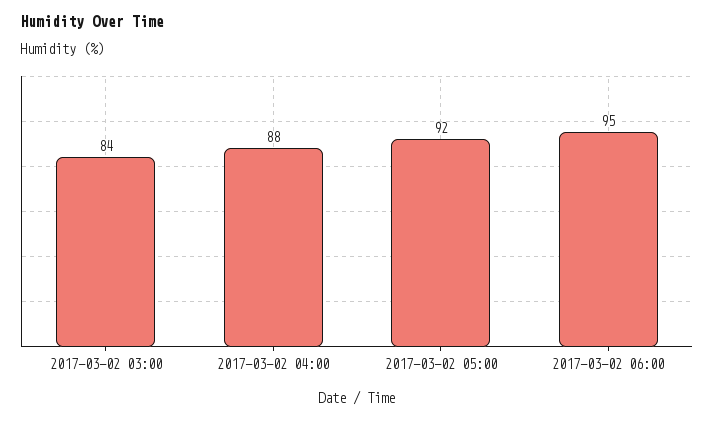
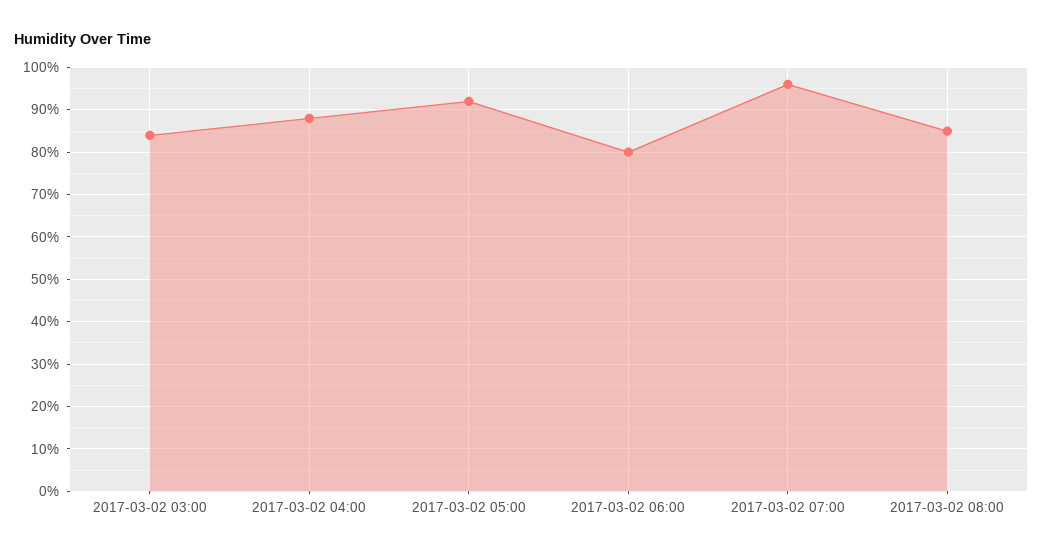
2017-03-02 06:00: 95 -> 80
2017-03-02 07:00: none -> 95
2017-03-02 08:00: none -> 85

